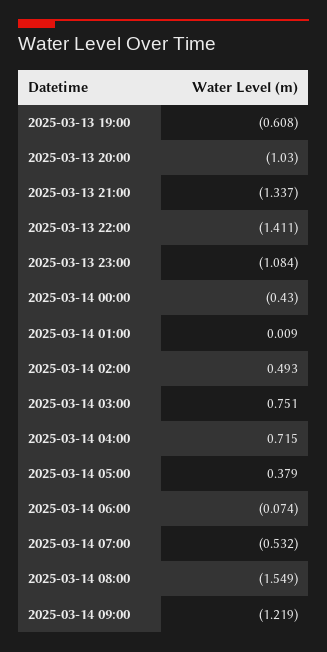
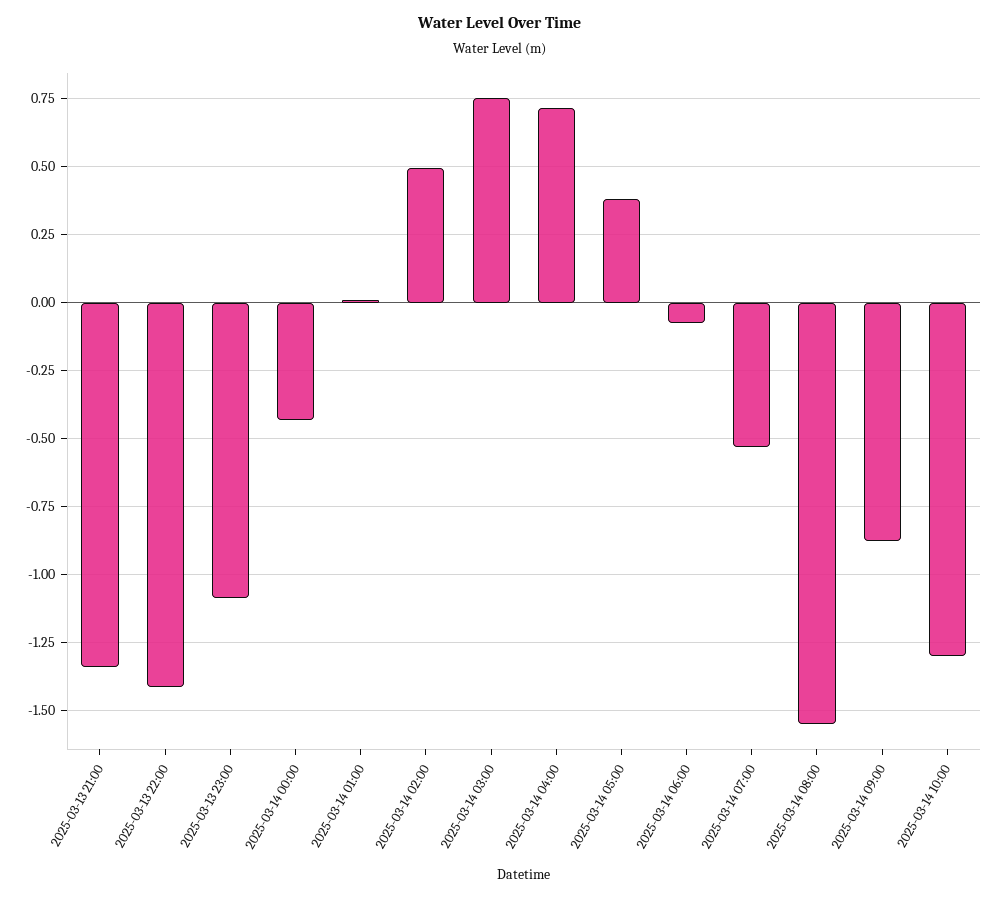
2025-03-13 19:00: -0.608 -> none
2025-03-13 20:00: -1.03 -> none
2025-03-14 09:00: -1.219 -> -0.875
2025-03-14 10:00: none -> -1.3

